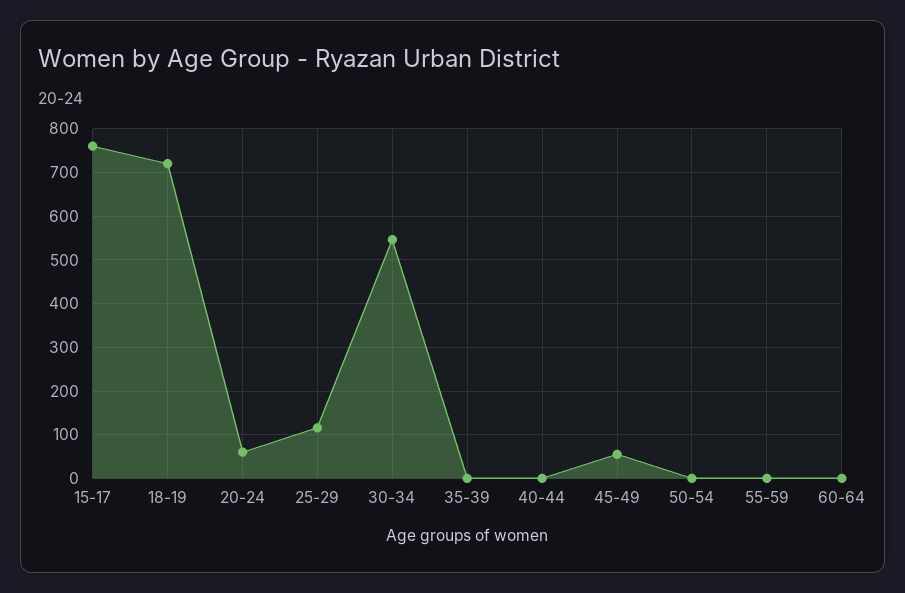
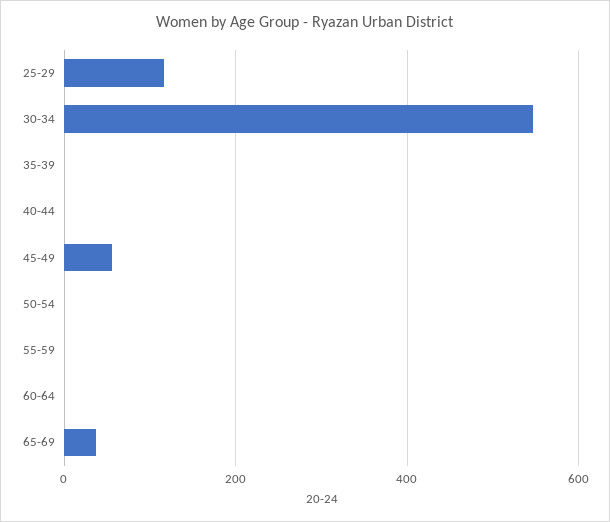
15-17: 760 -> none
18-19: 720 -> none
20-24: 60 -> none
65-69: none -> 40

